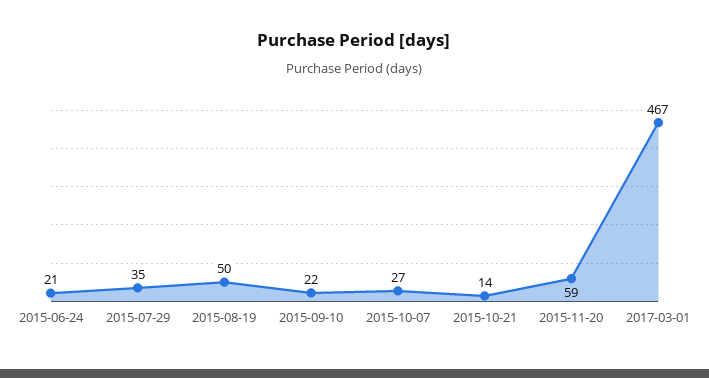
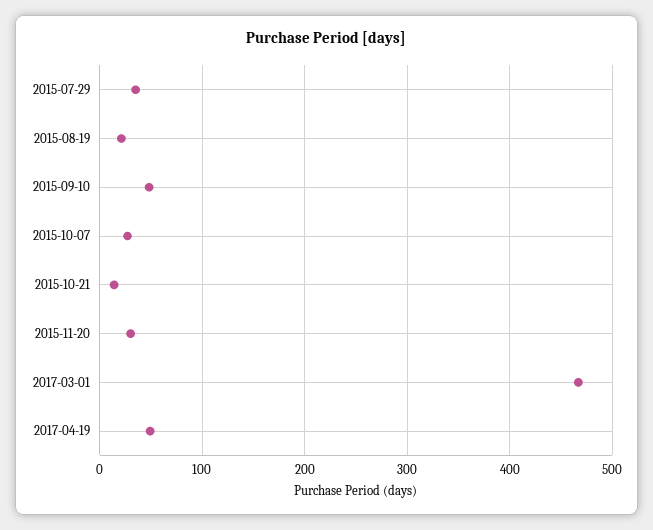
2015-06-24: 21 -> none
2015-08-19: 50 -> 20
2015-09-10: 22 -> 50
2015-11-20: 59 -> 30
2017-04-19: none -> 50

